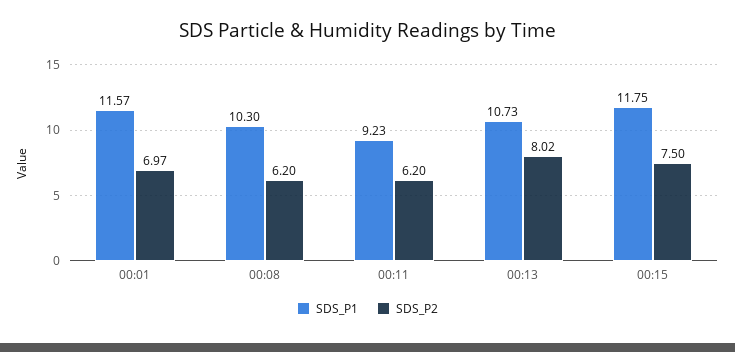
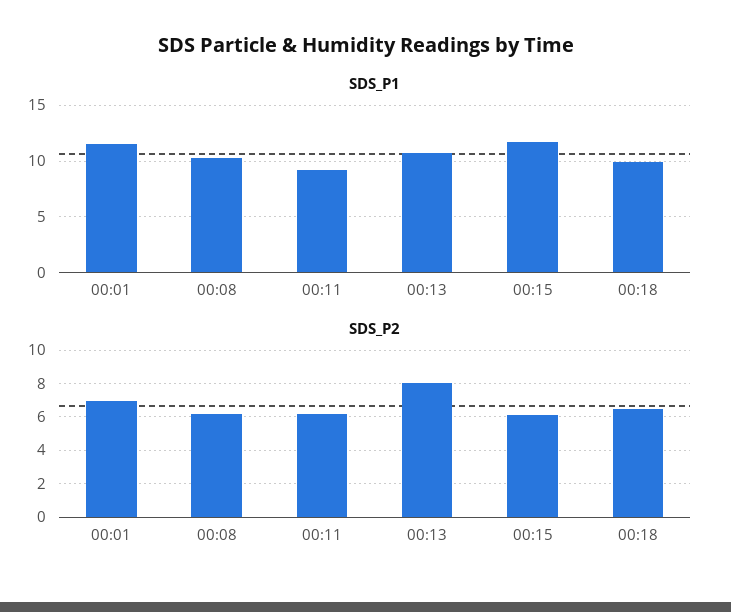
SDS_P2, 00:15: 7.5 -> 6
SDS_P1, 00:18: none -> 10
SDS_P2, 00:18: none -> 6.5

